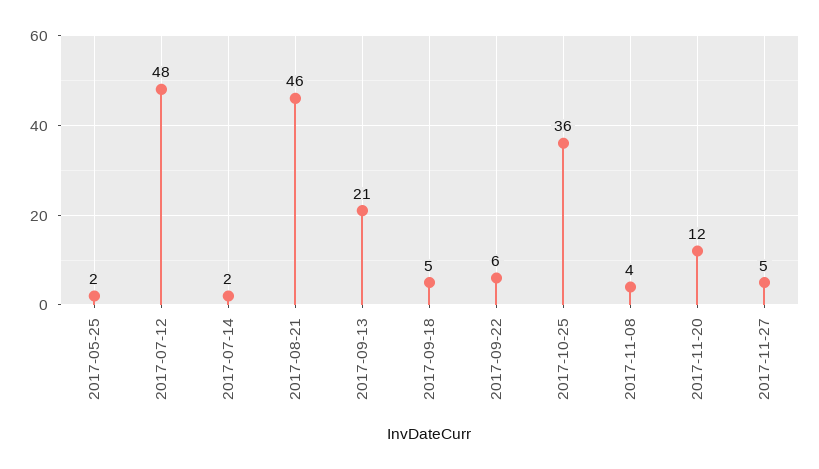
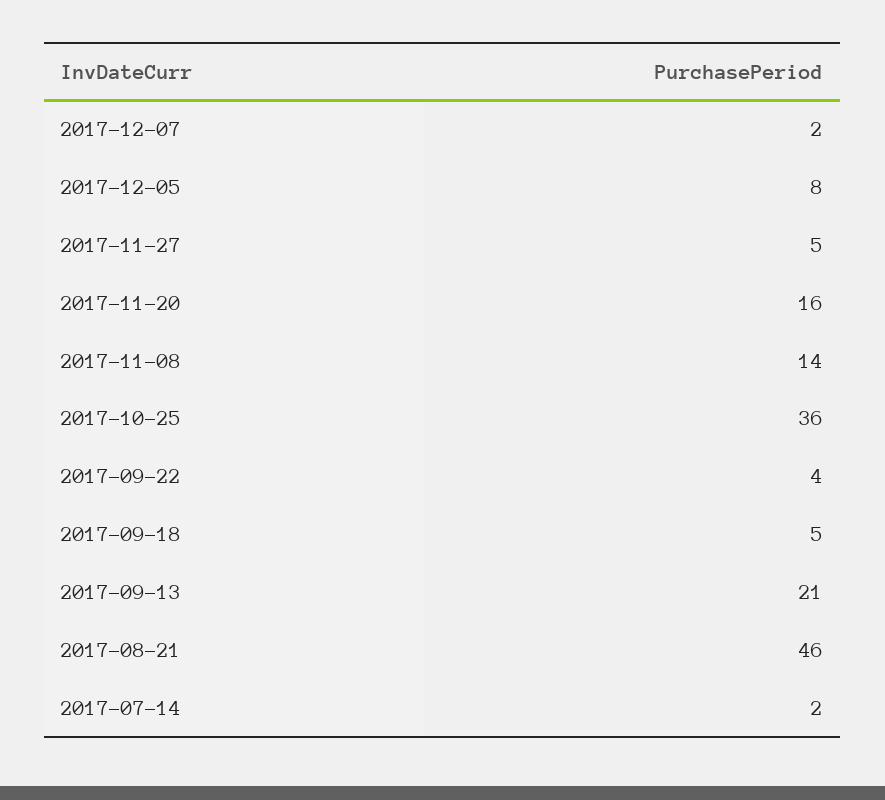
2017-05-25: 2 -> none
2017-07-12: 48 -> none
2017-09-22: 6 -> 4
2017-11-08: 4 -> 14
2017-11-20: 12 -> 16
2017-12-07: none -> 2
2017-12-05: none -> 8

